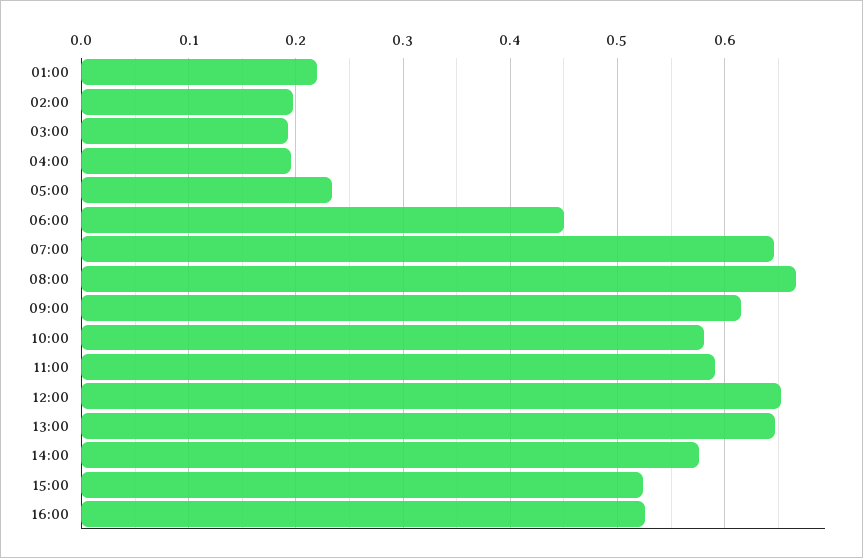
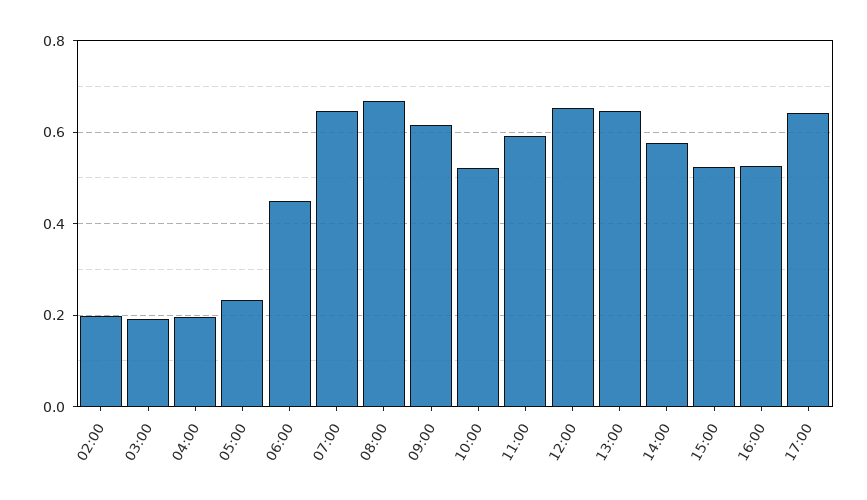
01:00: 0.22 -> none
10:00: 0.58 -> 0.52
17:00: none -> 0.64

